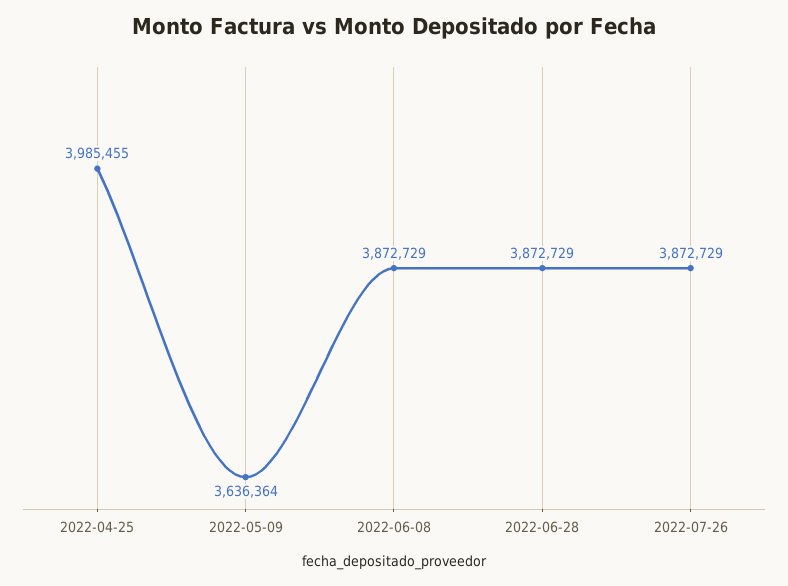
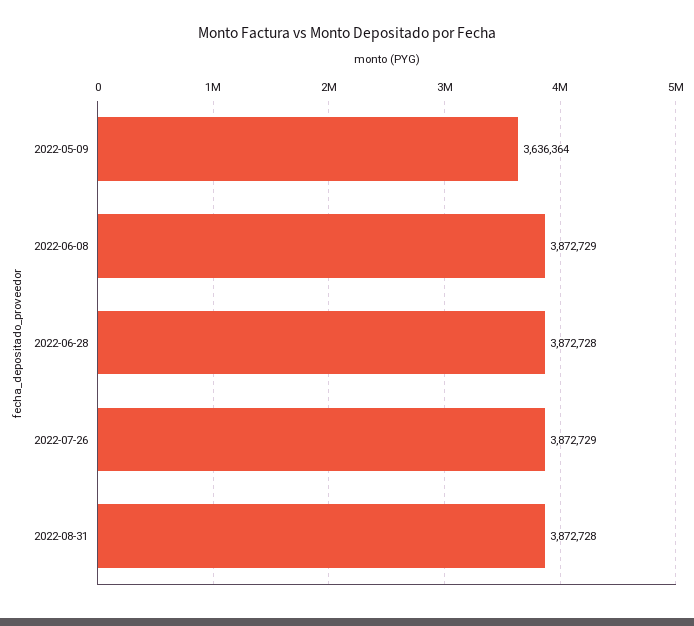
2022-04-25: 3985455 -> none
2022-06-28: 3872729 -> 3872728
2022-08-31: none -> 3872728

